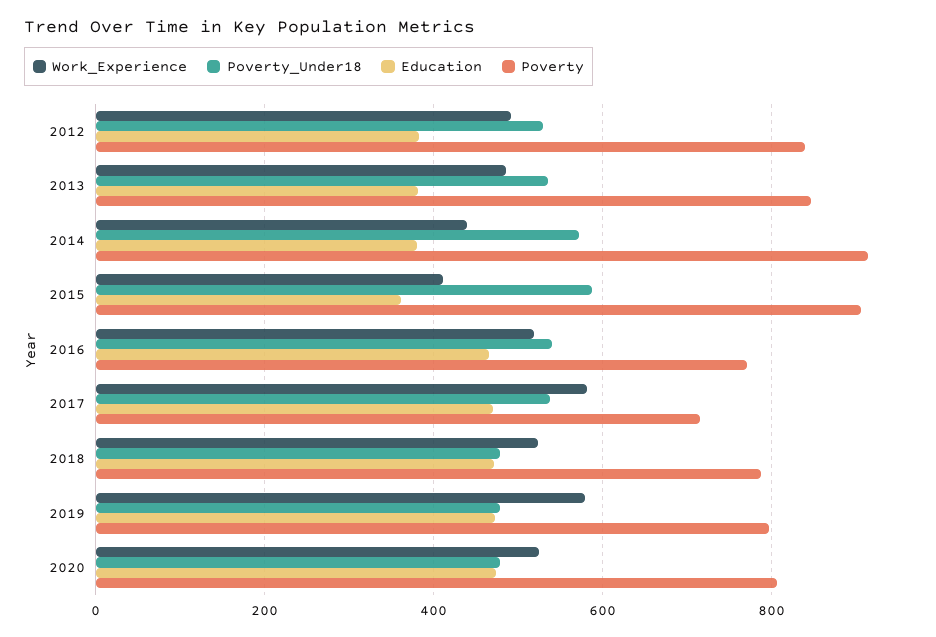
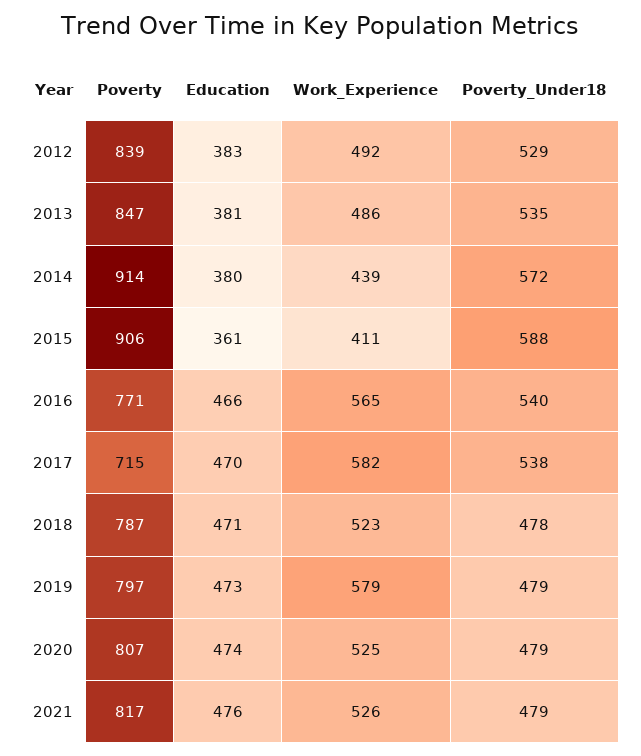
Work_Experience, 2016: 520 -> 565
Poverty, 2021: none -> 817
Education, 2021: none -> 476
Work_Experience, 2021: none -> 526
Poverty_Under18, 2021: none -> 479

